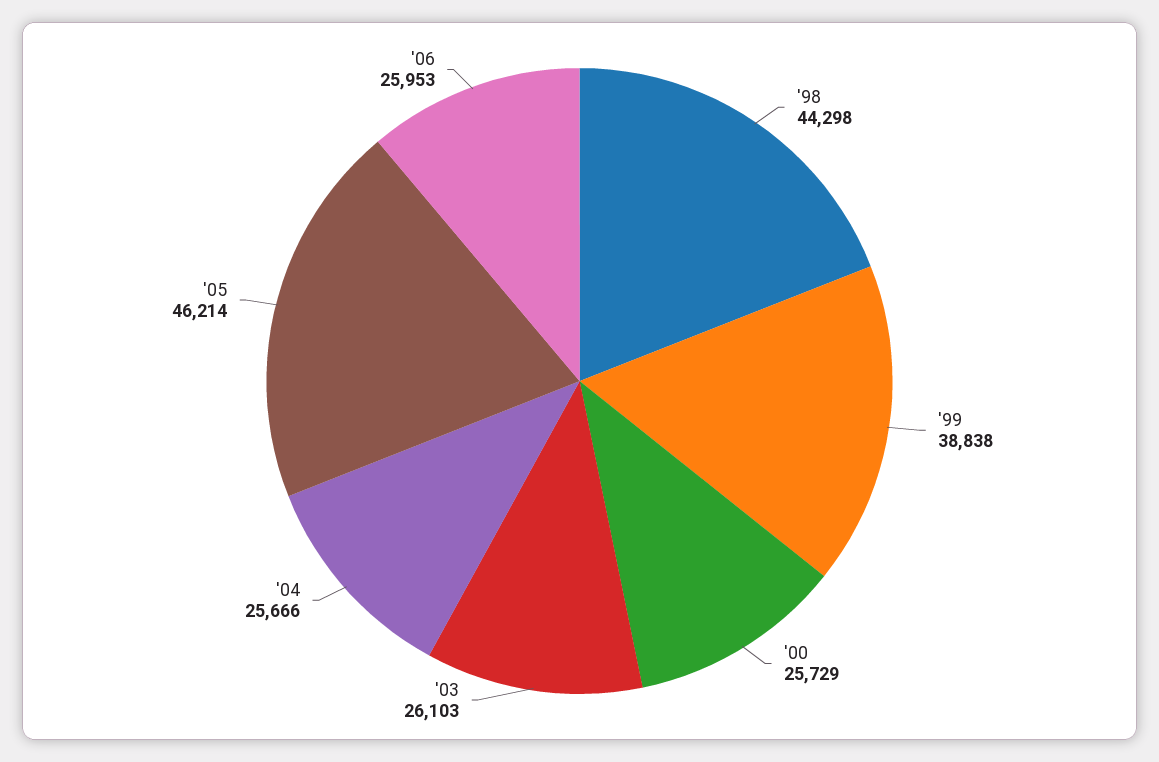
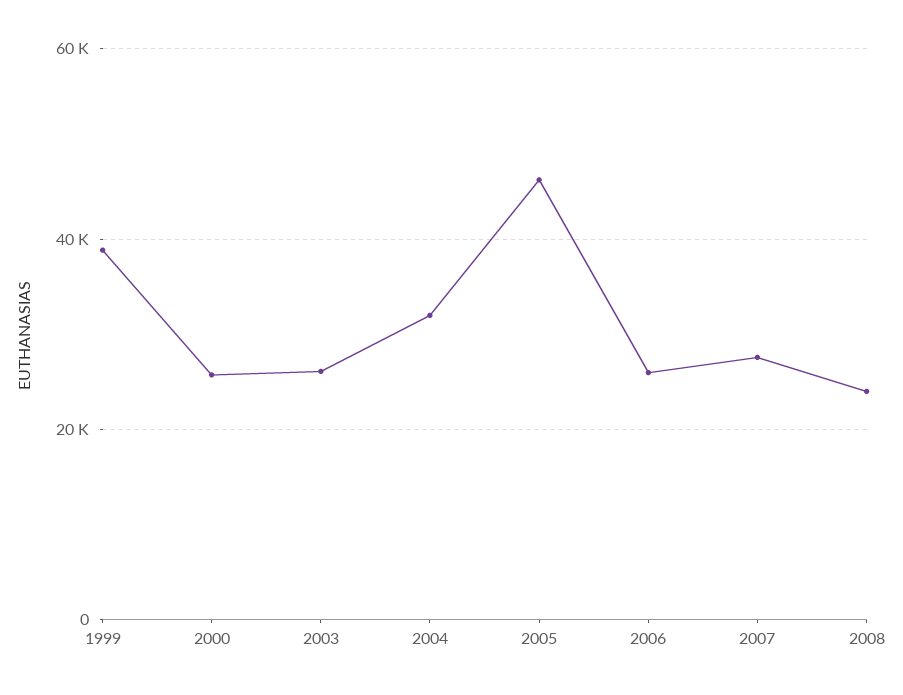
'98: 44298 -> none
'04: 25666 -> 32000
2007: none -> 28000
2008: none -> 24000

